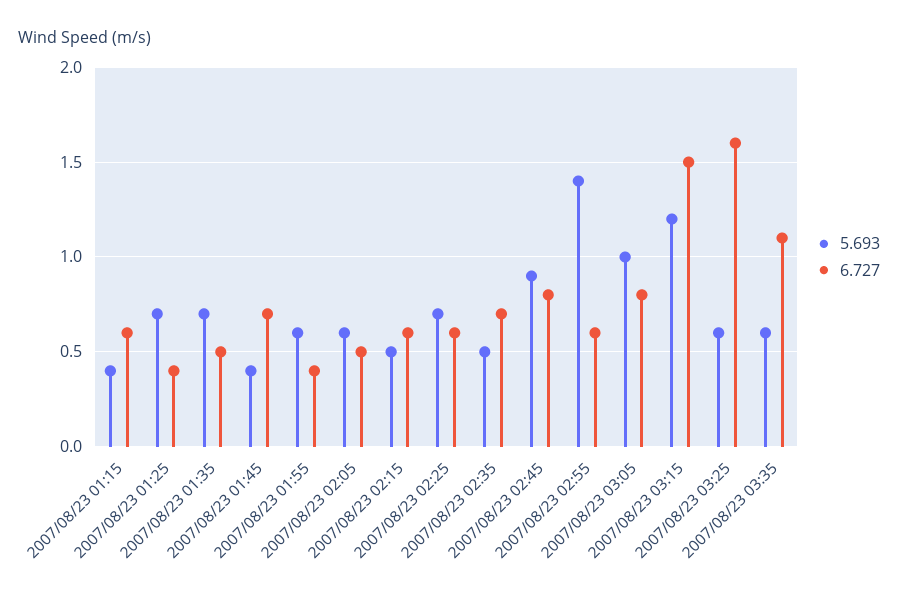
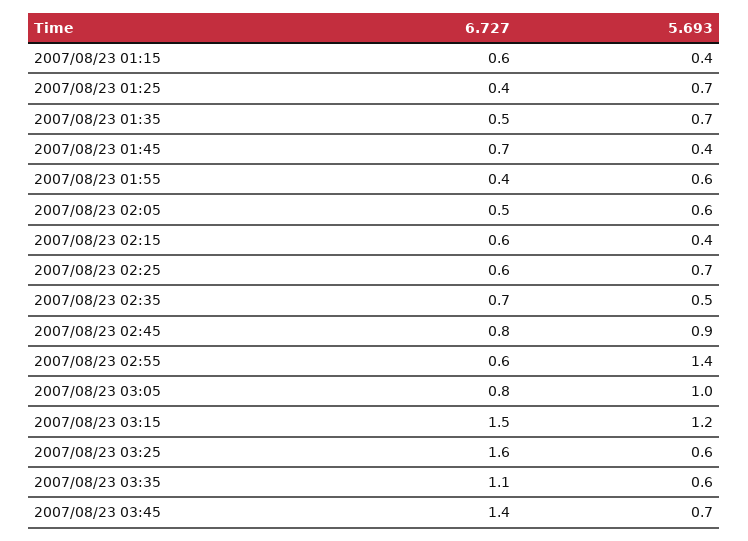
5.693, 2007/08/23 02:15: 0.5 -> 0.4
6.727, 2007/08/23 03:45: none -> 1.4
5.693, 2007/08/23 03:45: none -> 0.7

